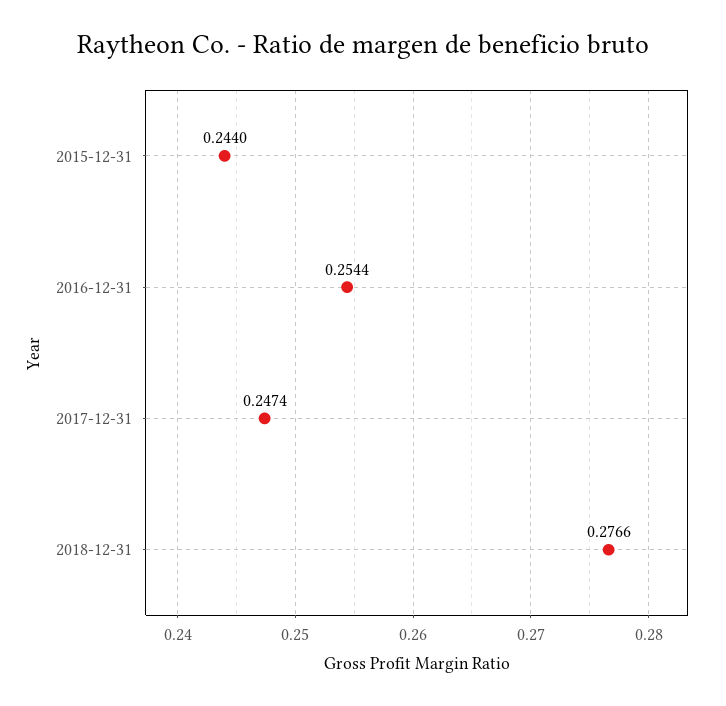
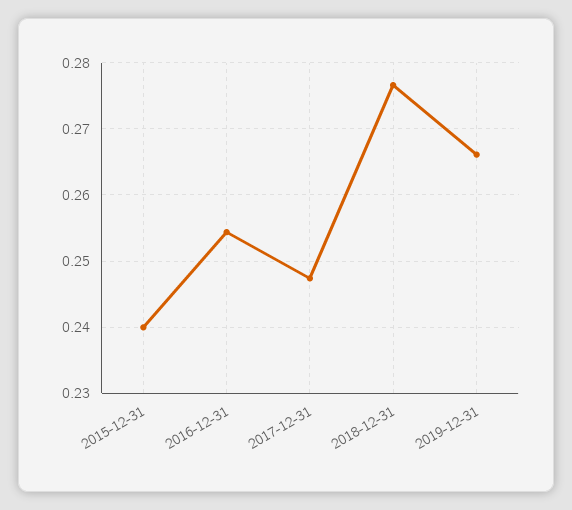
2015-12-31: 0.244 -> 0.24
2019-12-31: none -> 0.266

